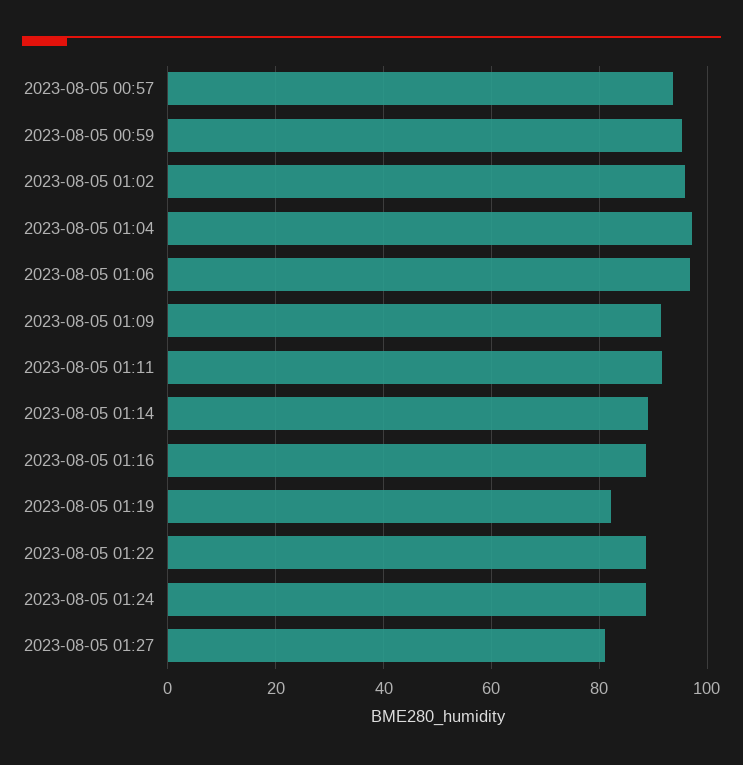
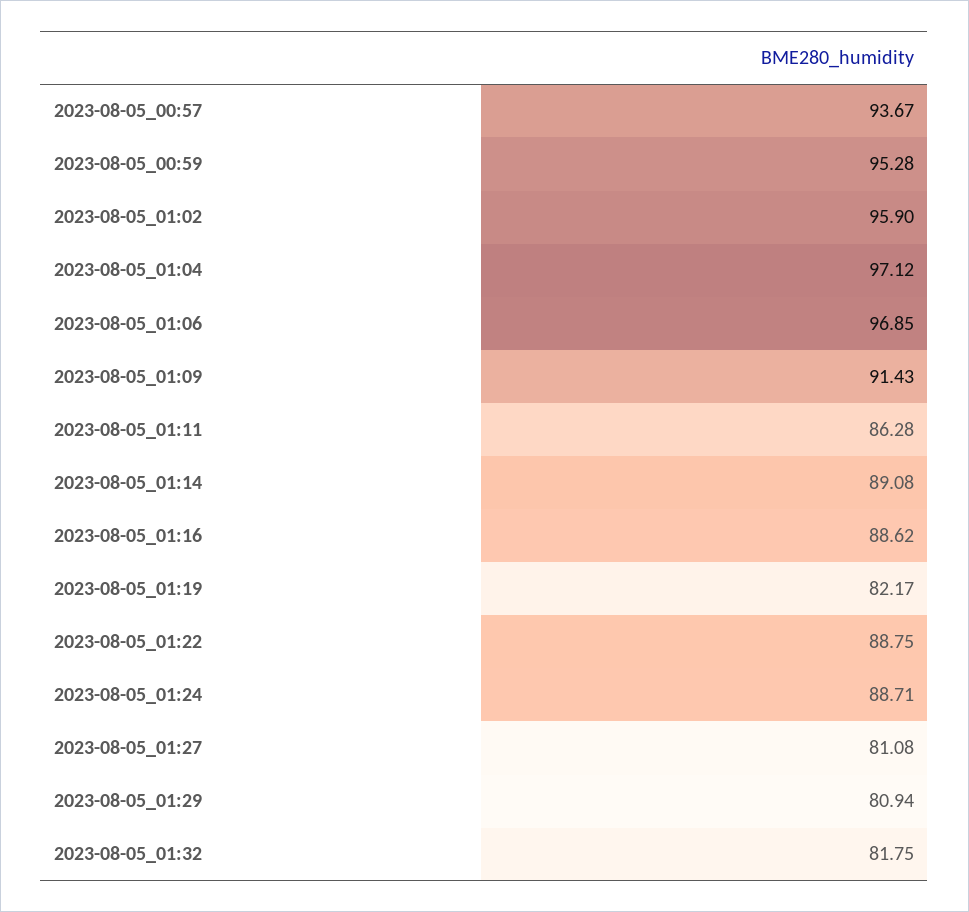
2023-08-05 01:11: 92 -> 86.28
2023-08-05_01:29: none -> 80.94
2023-08-05_01:32: none -> 81.75

